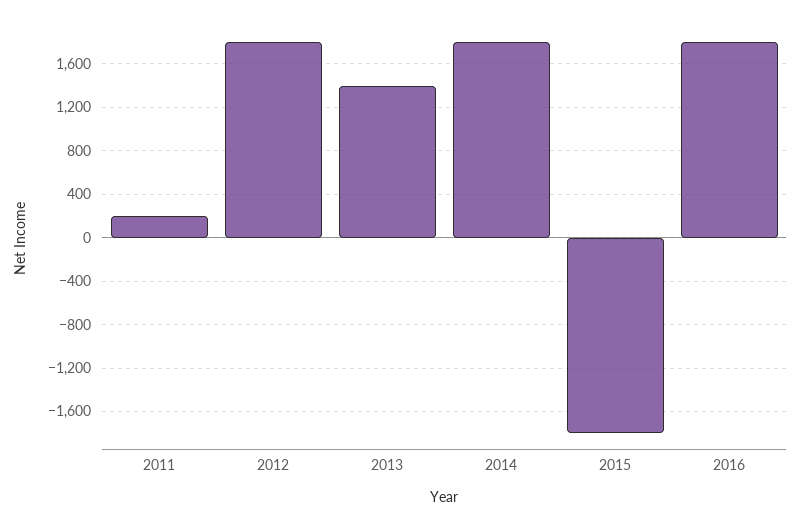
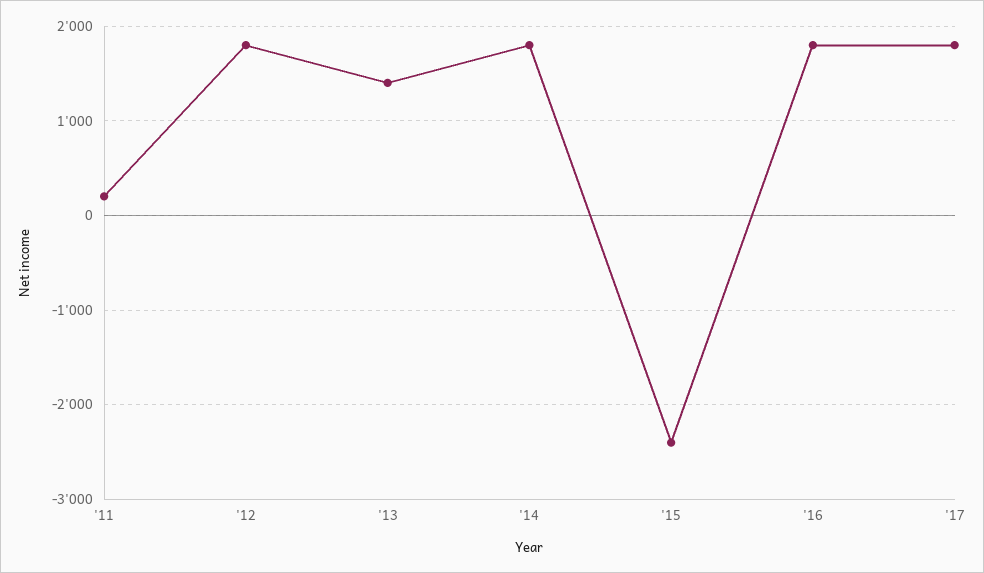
2015: -1800 -> -2400
'17: none -> 1800

